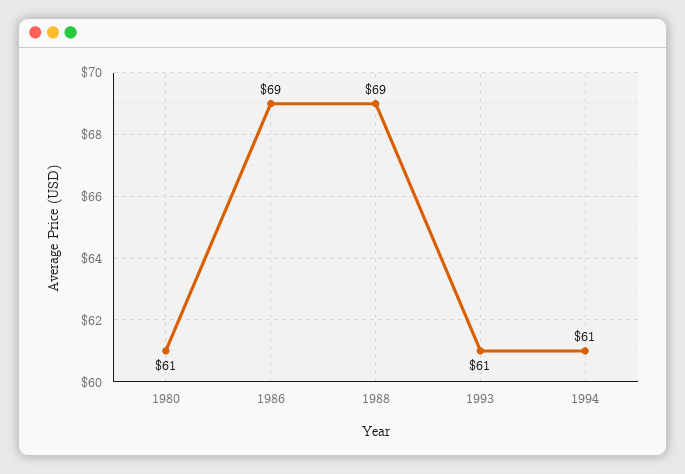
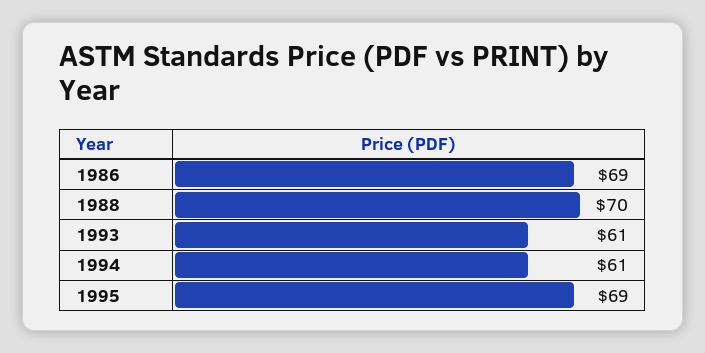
1980: 61 -> none
1988: 69 -> 70
1995: none -> 69

